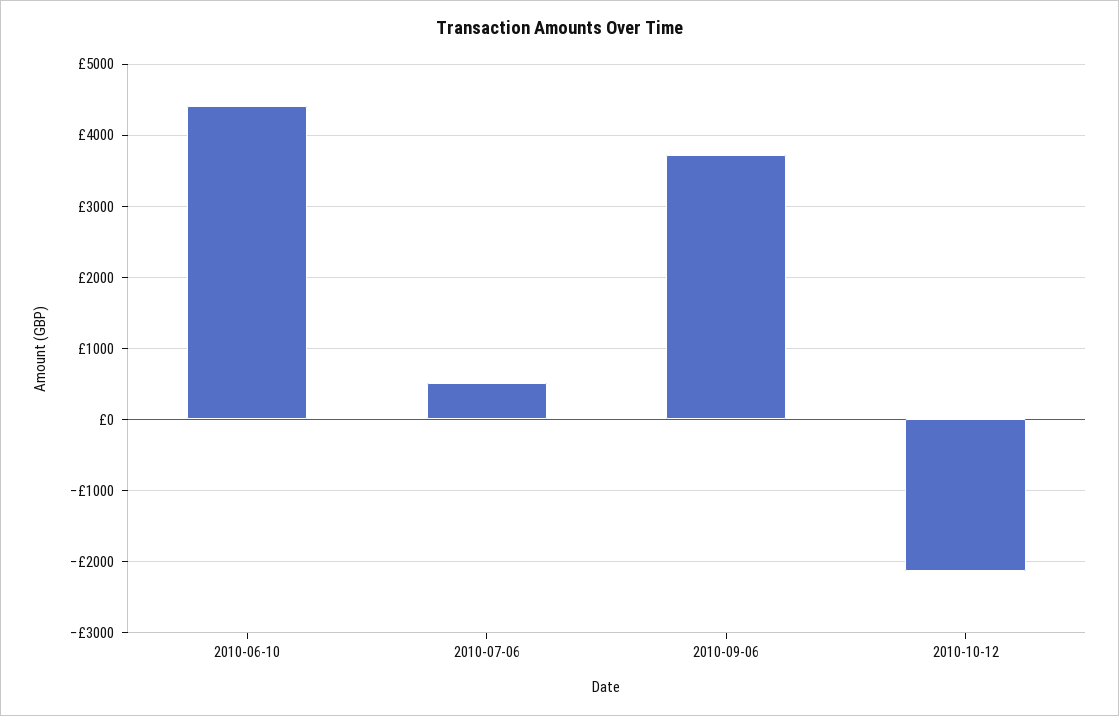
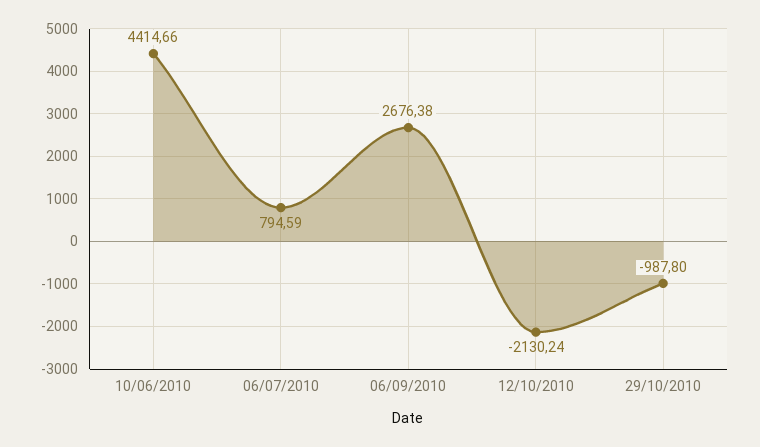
2010-07-06: 500 -> 794.59
2010-09-06: 3700 -> 2676.38
29/10/2010: none -> -987.8

